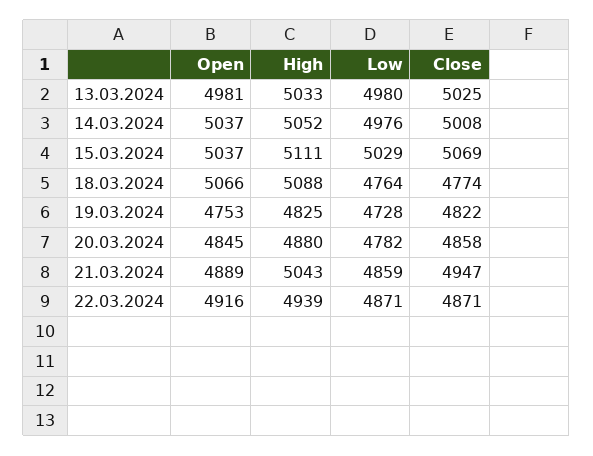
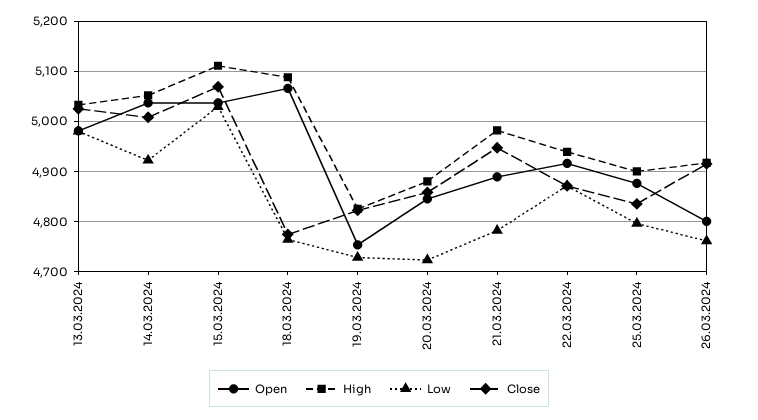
Low, 14.03.2024: 4976 -> 4920
Low, 20.03.2024: 4782 -> 4720
High, 21.03.2024: 5043 -> 4980
Low, 21.03.2024: 4859 -> 4780
Open, 25.03.2024: none -> 4880
High, 25.03.2024: none -> 4900
Low, 25.03.2024: none -> 4800
Close, 25.03.2024: none -> 4840
Open, 26.03.2024: none -> 4800
High, 26.03.2024: none -> 4920
Low, 26.03.2024: none -> 4760
Close, 26.03.2024: none -> 4920

